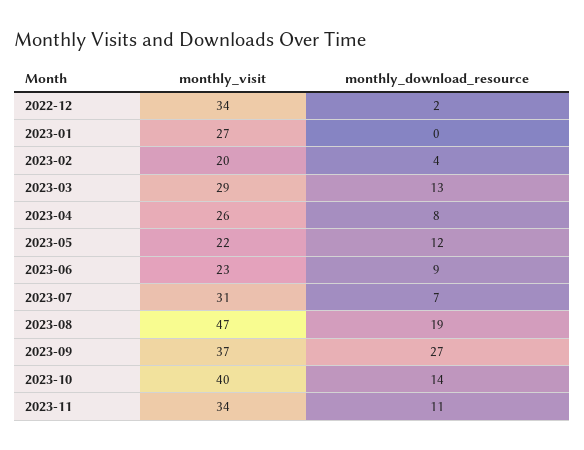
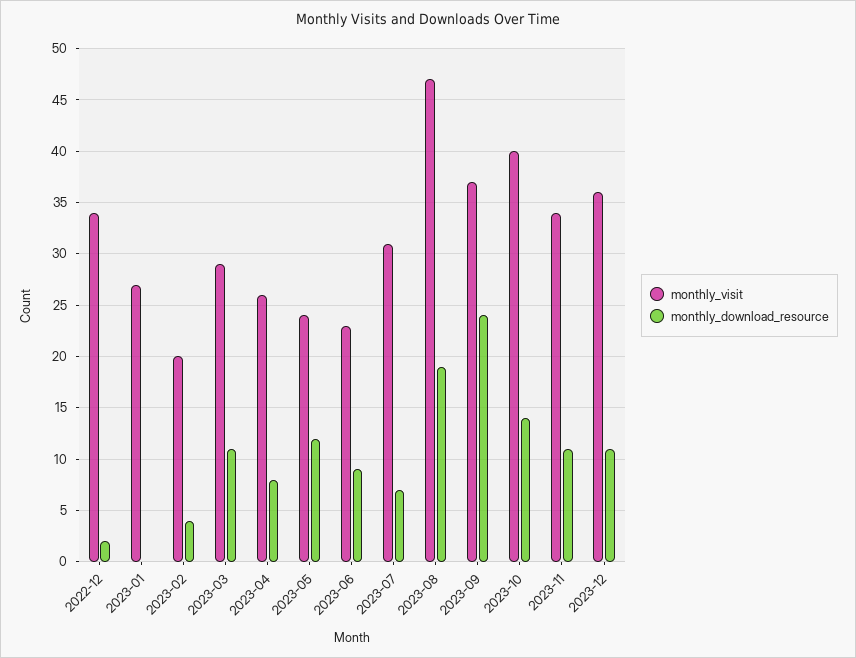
monthly_download_resource, 2023-03: 13 -> 11
monthly_visit, 2023-05: 22 -> 24
monthly_download_resource, 2023-09: 27 -> 24
monthly_visit, 2023-12: none -> 36
monthly_download_resource, 2023-12: none -> 11

